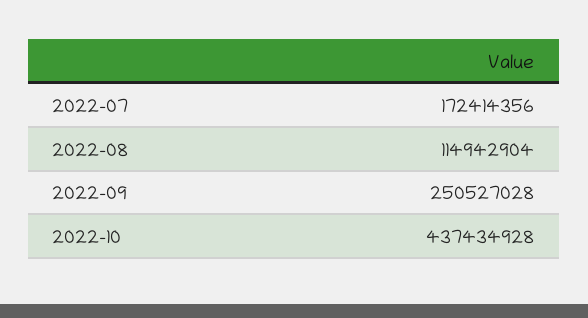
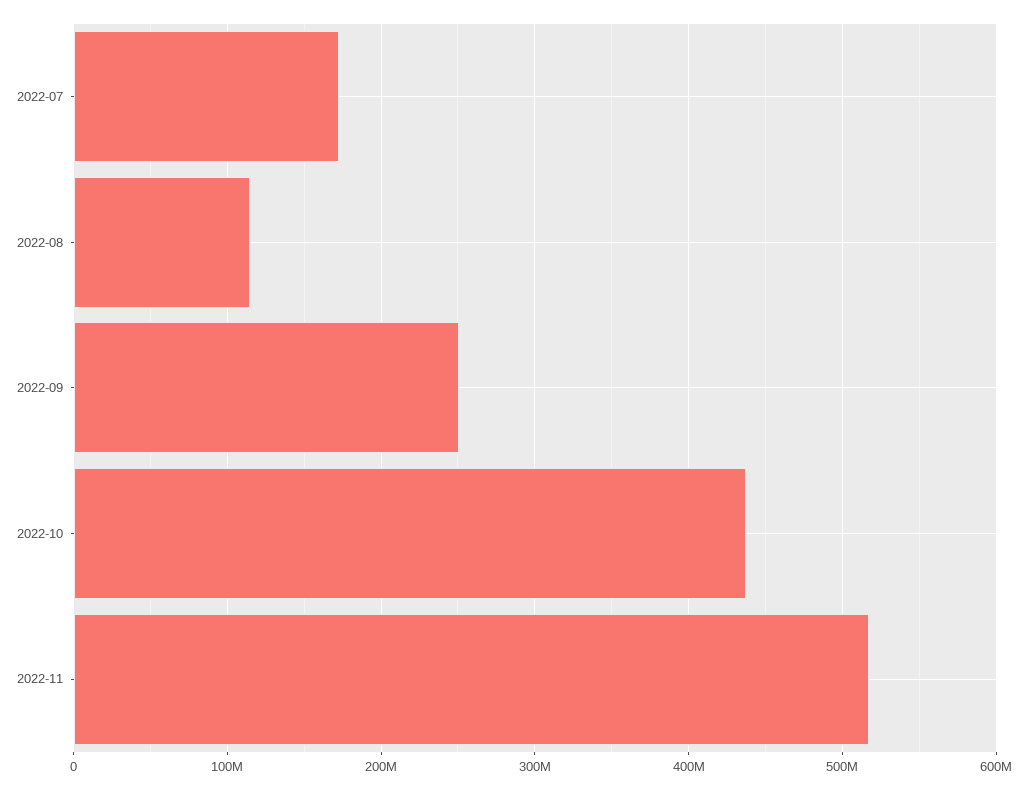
2022-11: none -> 520000000

